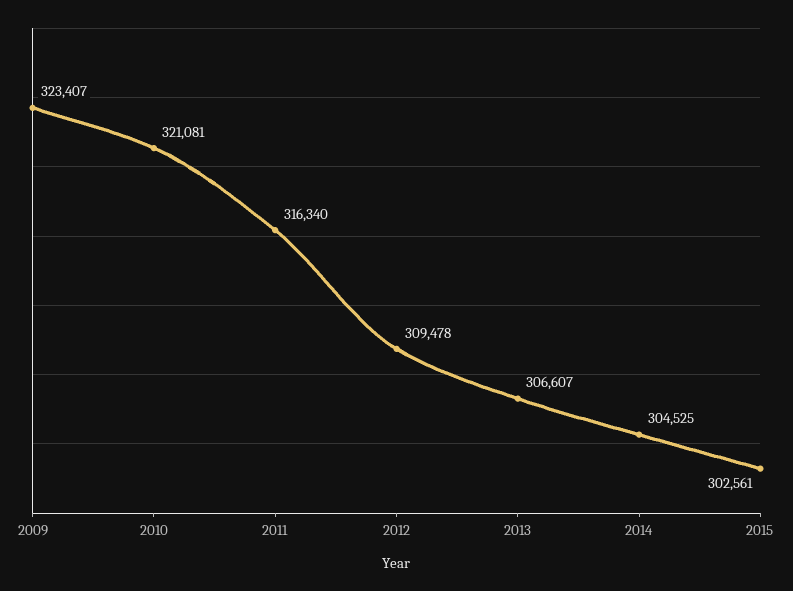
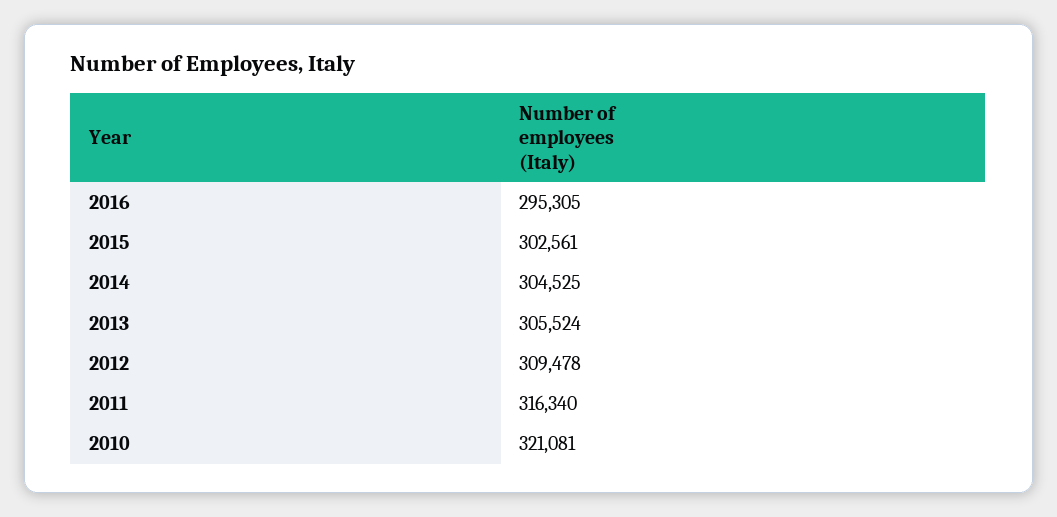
2009: 323407 -> none
2013: 306607 -> 305524
2016: none -> 295305

